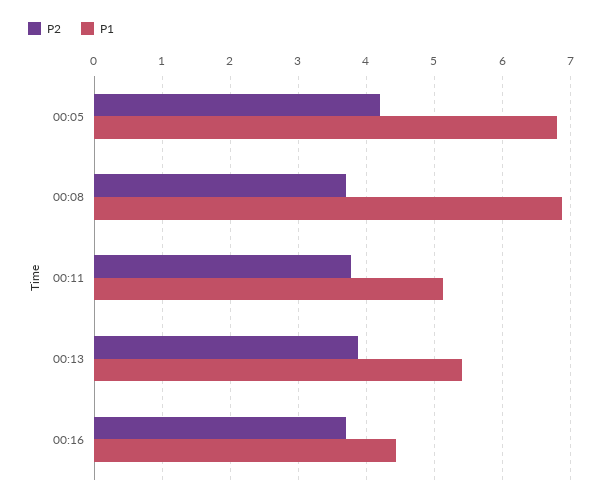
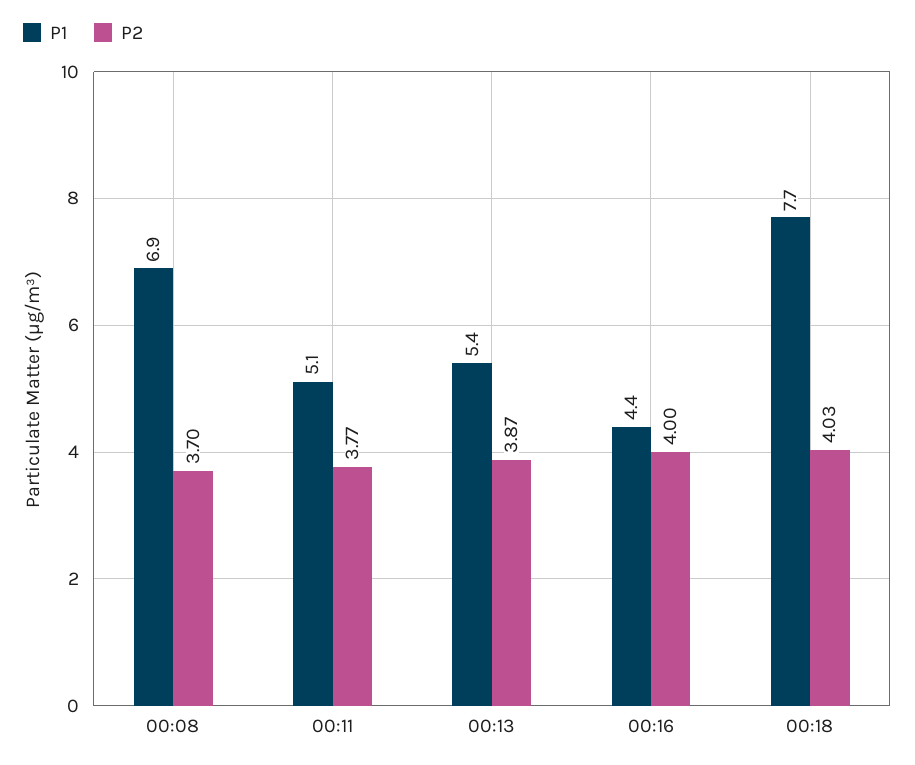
P2, 00:05: 4.2 -> none
P1, 00:05: 6.8 -> none
P2, 00:16: 3.7 -> 4
P1, 00:18: none -> 7.7
P2, 00:18: none -> 4.03

